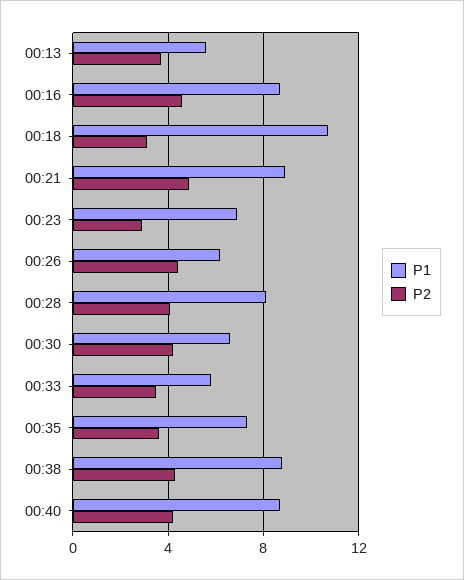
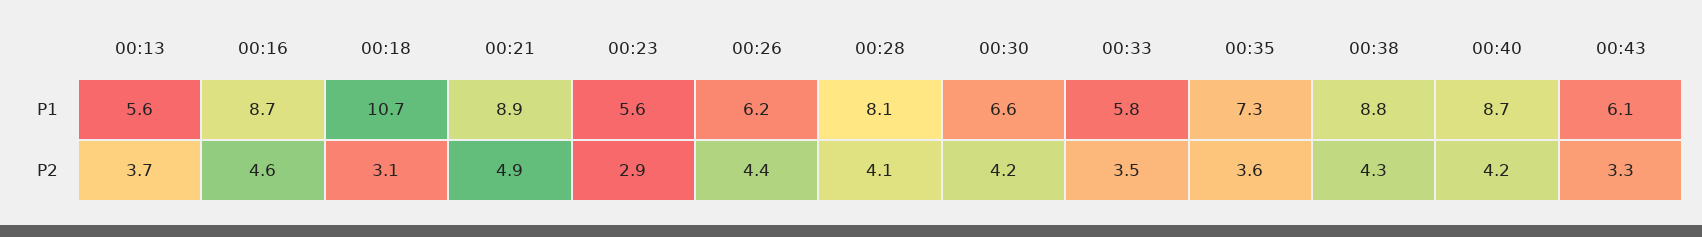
P1, 00:23: 7 -> 5.6
P1, 00:43: none -> 6.1
P2, 00:43: none -> 3.3

